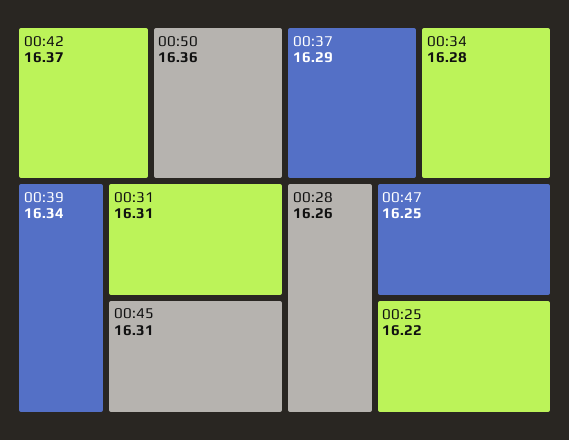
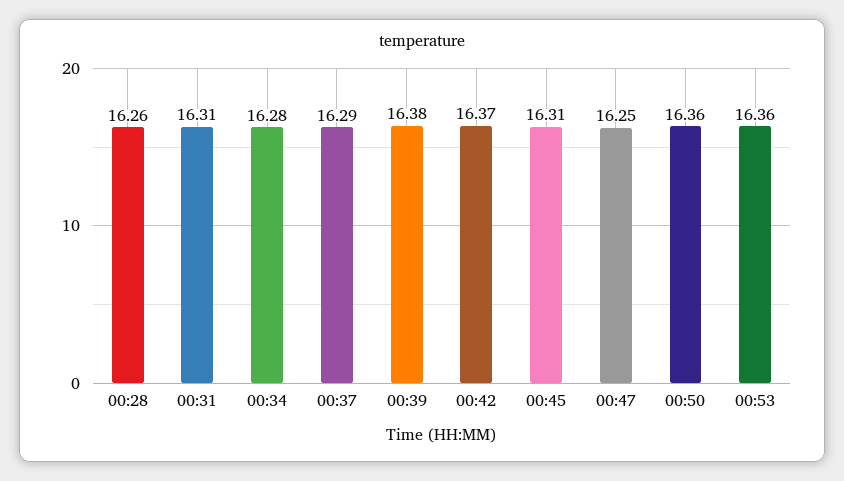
00:39: 16.34 -> 16.38
00:25: 16.22 -> none
00:53: none -> 16.36

